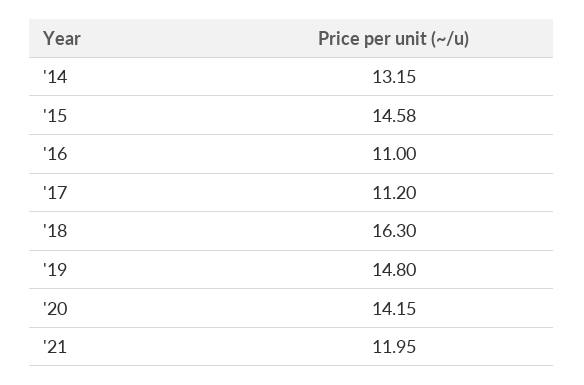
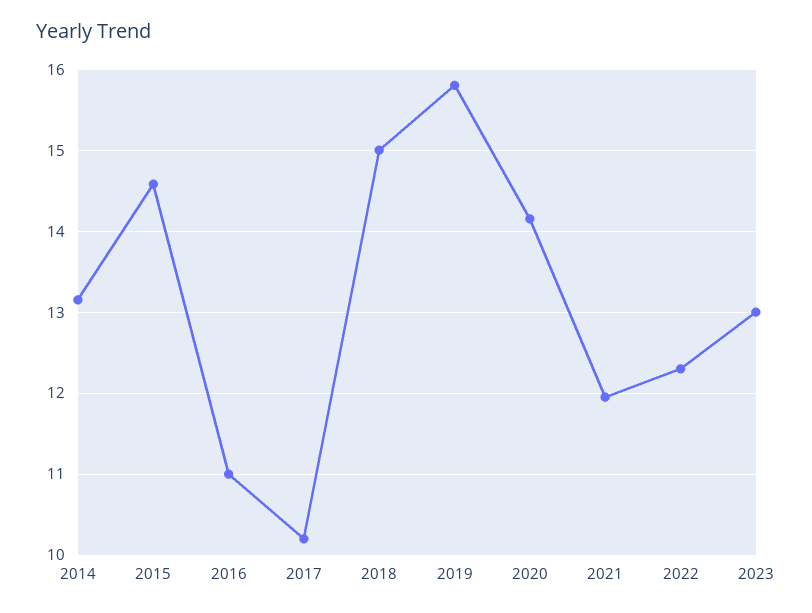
'17: 11.2 -> 10.2
'18: 16.3 -> 15
'19: 14.8 -> 15.8
2022: none -> 12.3
2023: none -> 13

